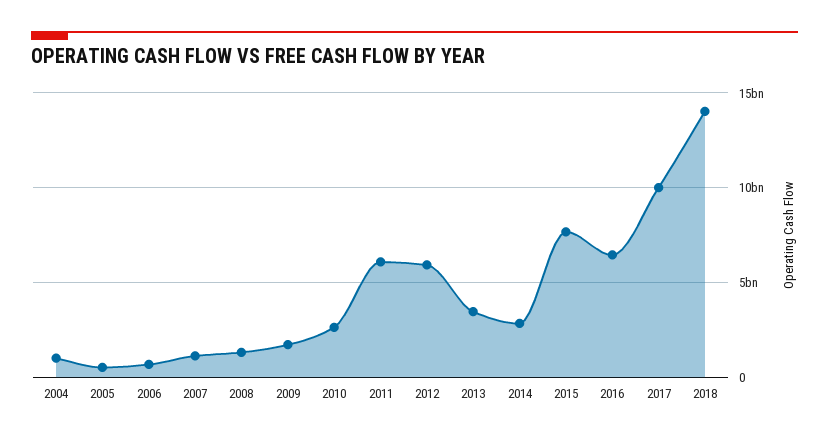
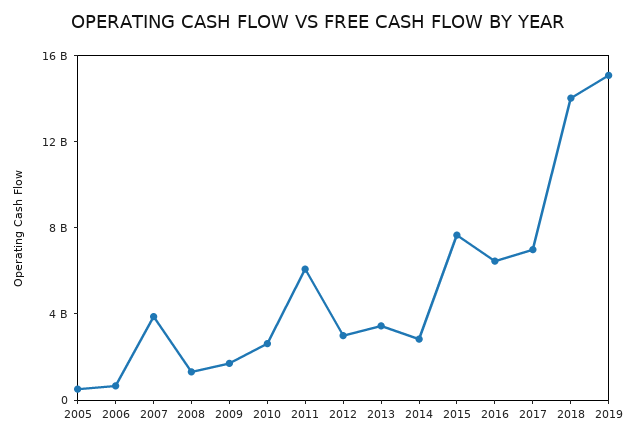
2004: 1000000000 -> none
2007: 1000000000 -> 4000000000
2012: 6000000000 -> 3000000000
2017: 10000000000 -> 7000000000
2019: none -> 15000000000

